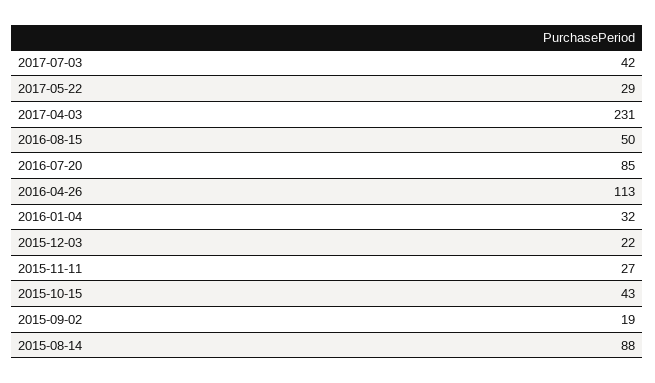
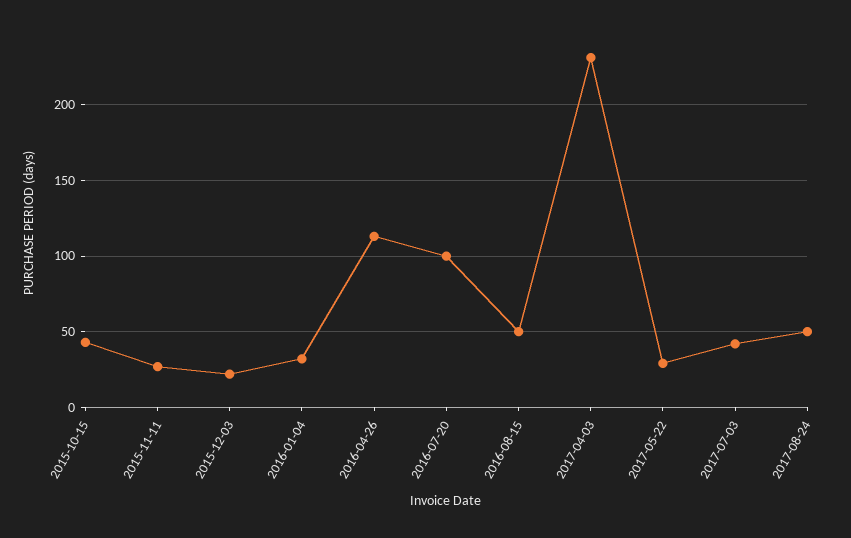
2016-07-20: 85 -> 100
2015-09-02: 19 -> none
2015-08-14: 88 -> none
2017-08-24: none -> 50

